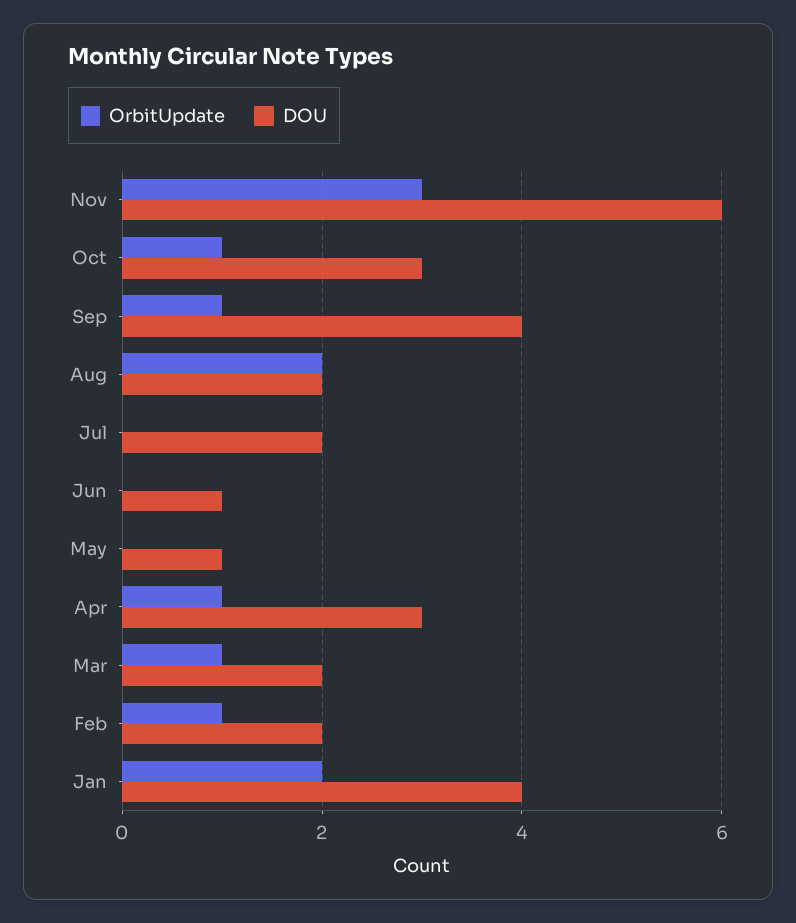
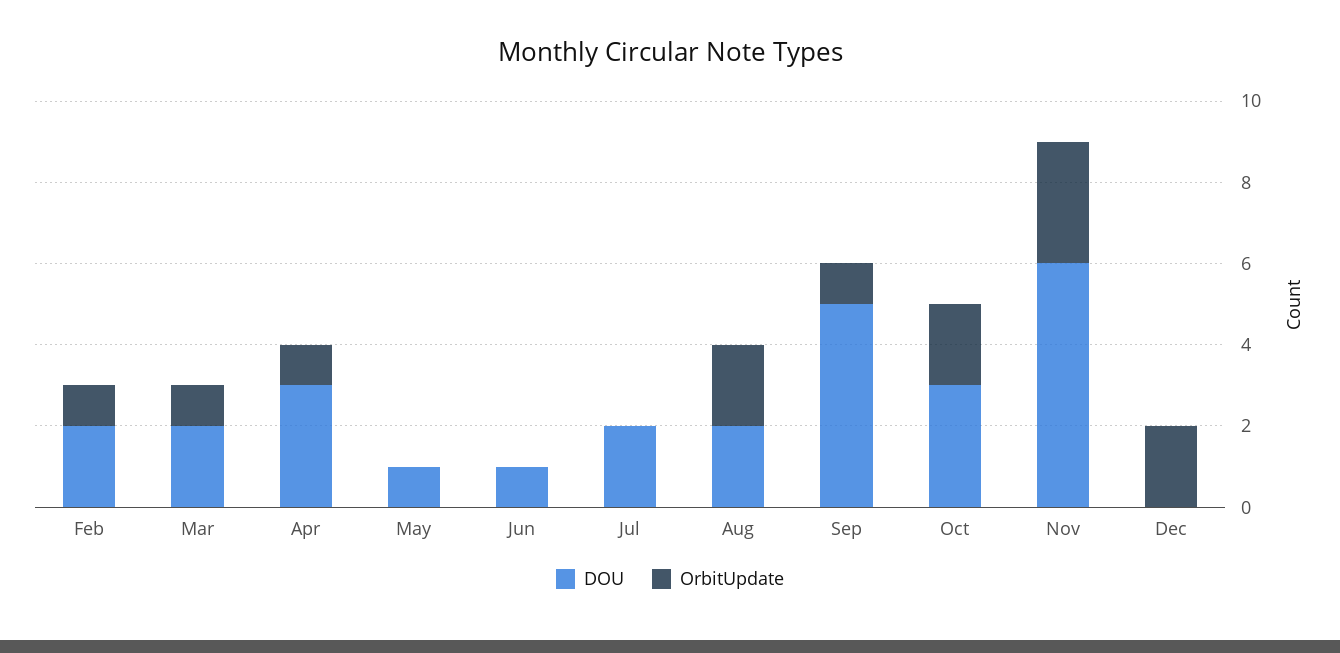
OrbitUpdate, Oct: 1 -> 2
DOU, Sep: 4 -> 5
OrbitUpdate, Jan: 2 -> none
DOU, Jan: 4 -> none
DOU, Dec: none -> 0
OrbitUpdate, Dec: none -> 2

